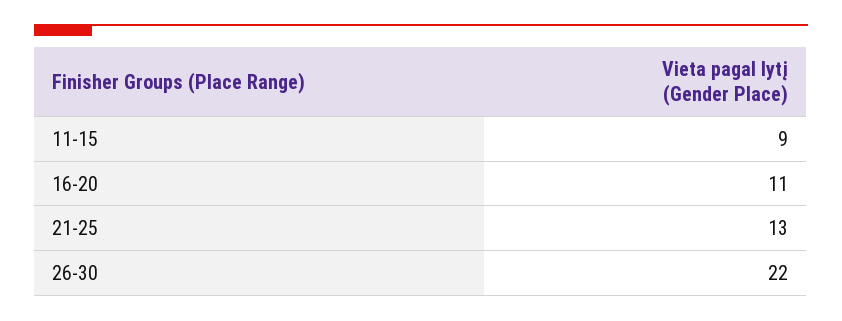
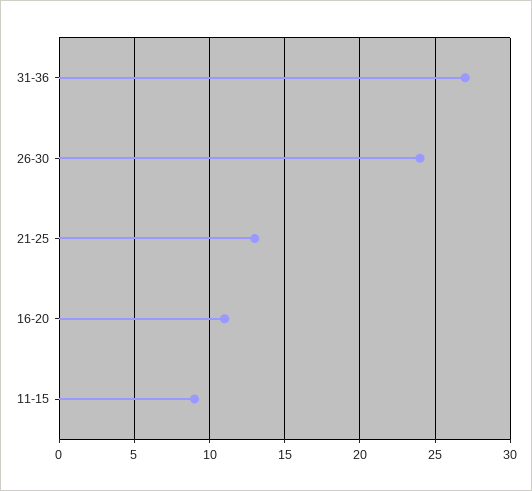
26-30: 22 -> 24
31-36: none -> 27

